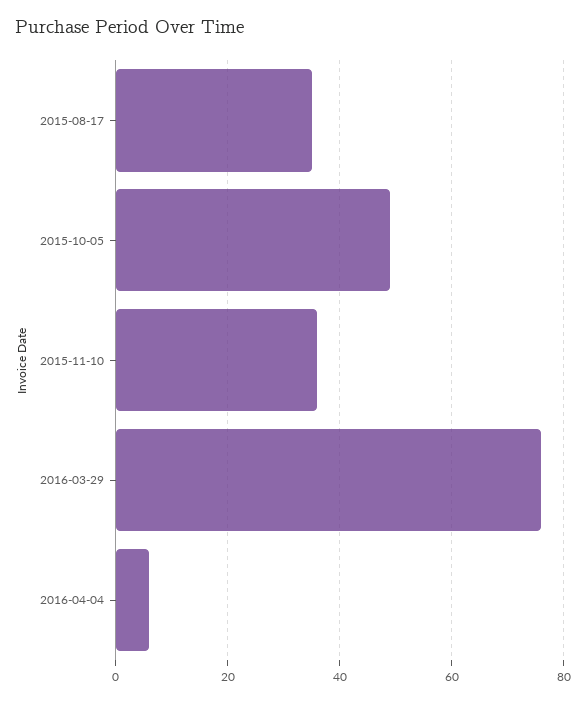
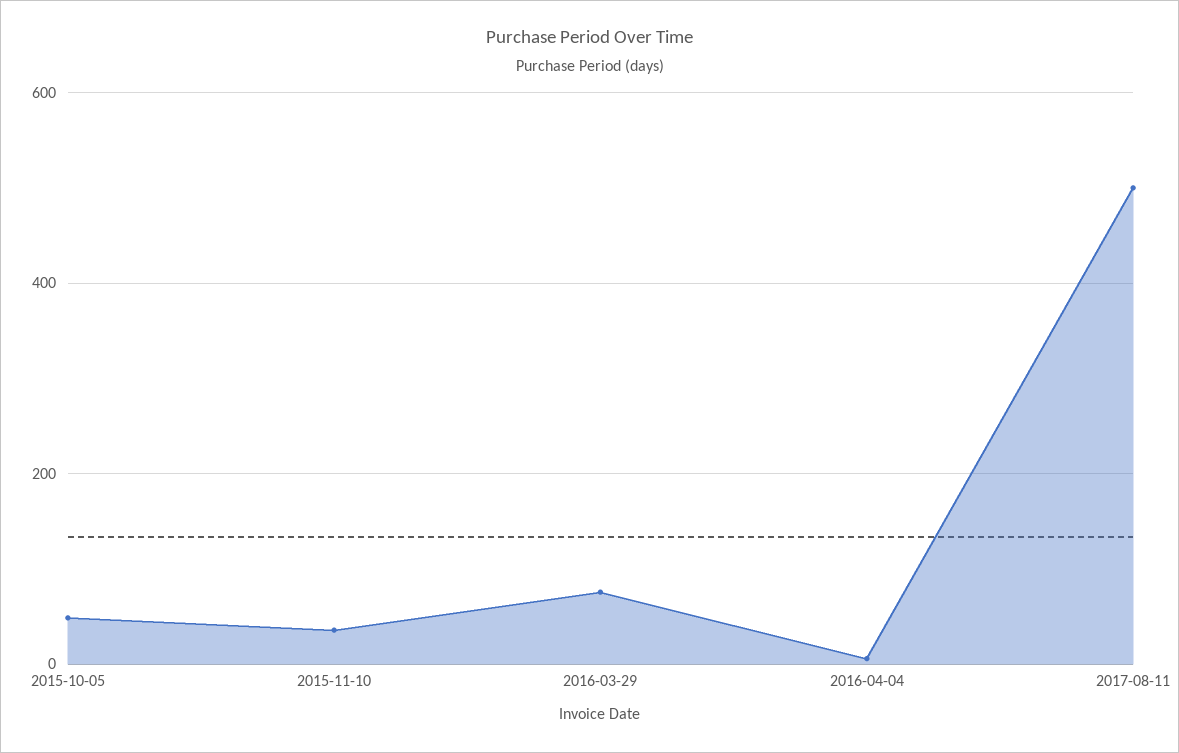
2015-08-17: 35 -> none
2017-08-11: none -> 500

